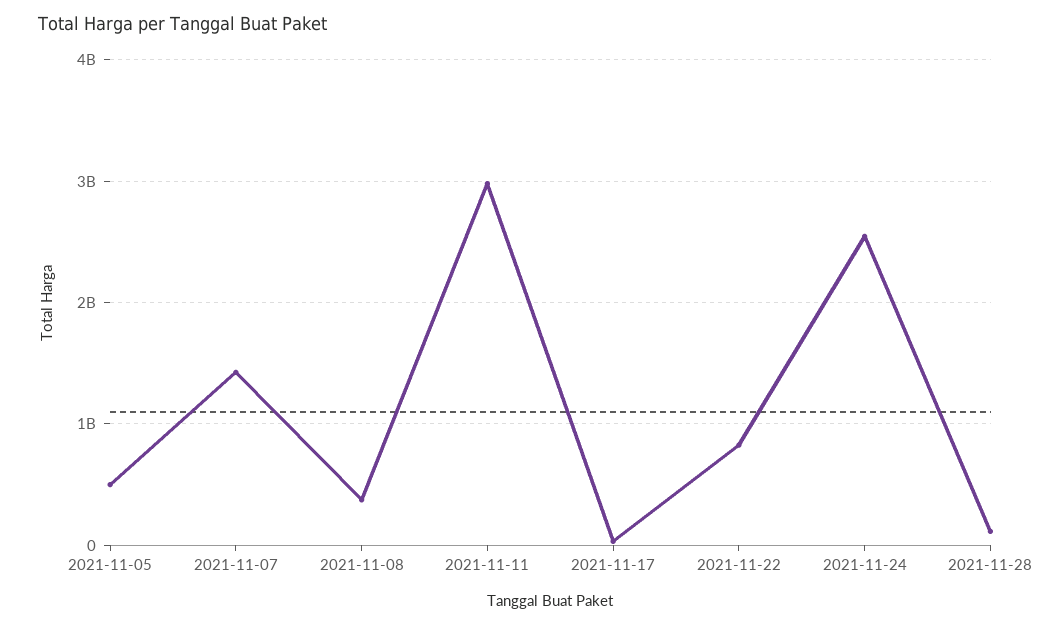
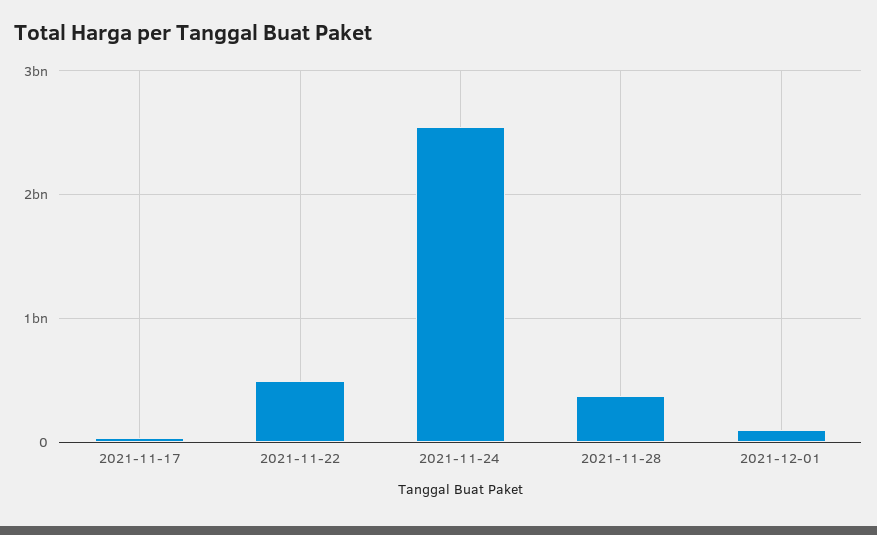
2021-11-05: 500000000 -> none
2021-11-07: 1400000000 -> none
2021-11-08: 400000000 -> none
2021-11-11: 3000000000 -> none
2021-11-22: 800000000 -> 500000000
2021-11-28: 100000000 -> 400000000
2021-12-01: none -> 100000000

